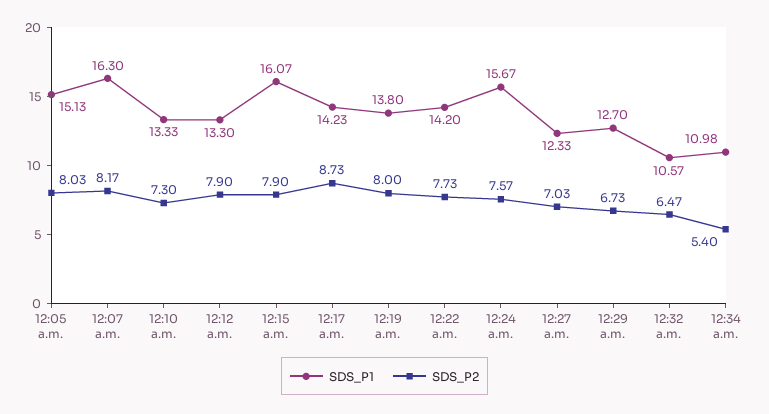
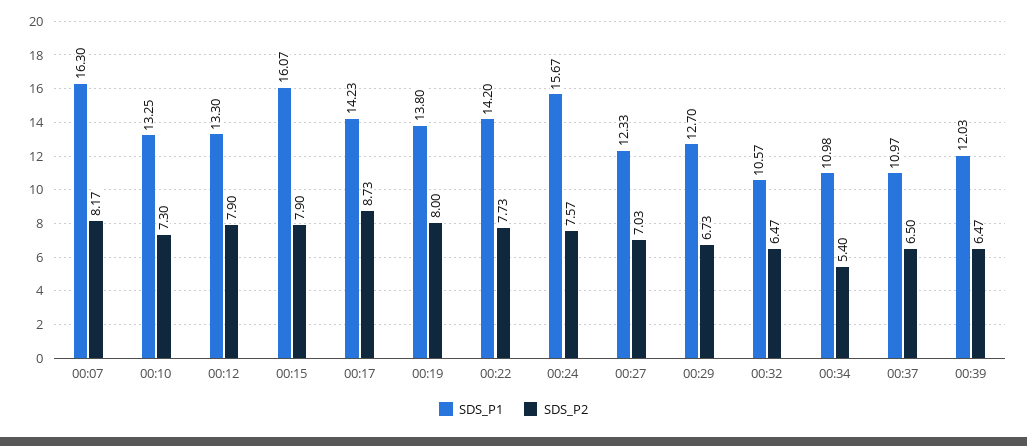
SDS_P1, 12:05 a.m.: 15.13 -> none
SDS_P2, 12:05 a.m.: 8.03 -> none
SDS_P1, 12:10 a.m.: 13.33 -> 13.25
SDS_P1, 00:37: none -> 10.97
SDS_P2, 00:37: none -> 6.5
SDS_P1, 00:39: none -> 12.03
SDS_P2, 00:39: none -> 6.47

